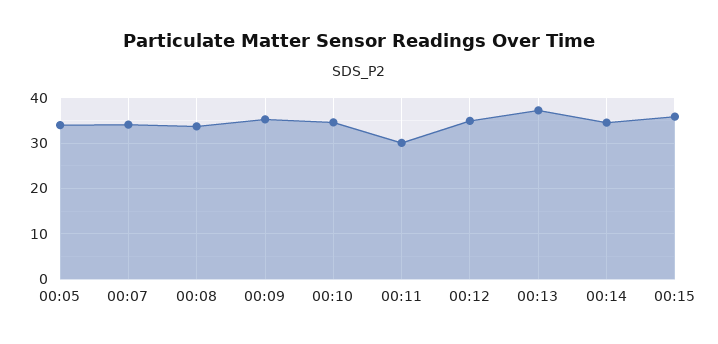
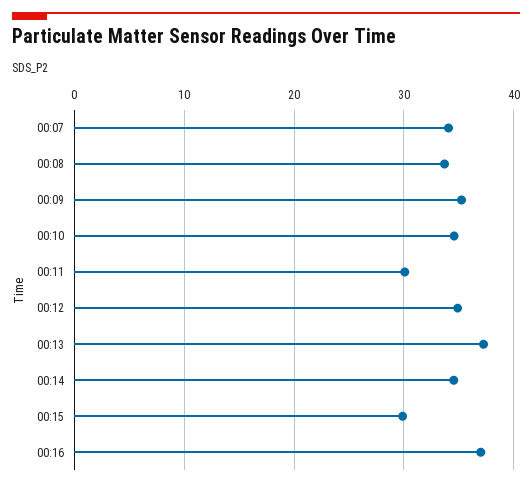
00:05: 34 -> none
00:15: 36 -> 30
00:16: none -> 37

